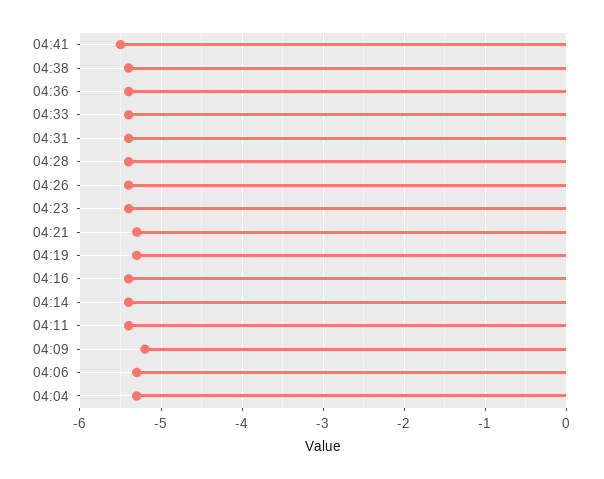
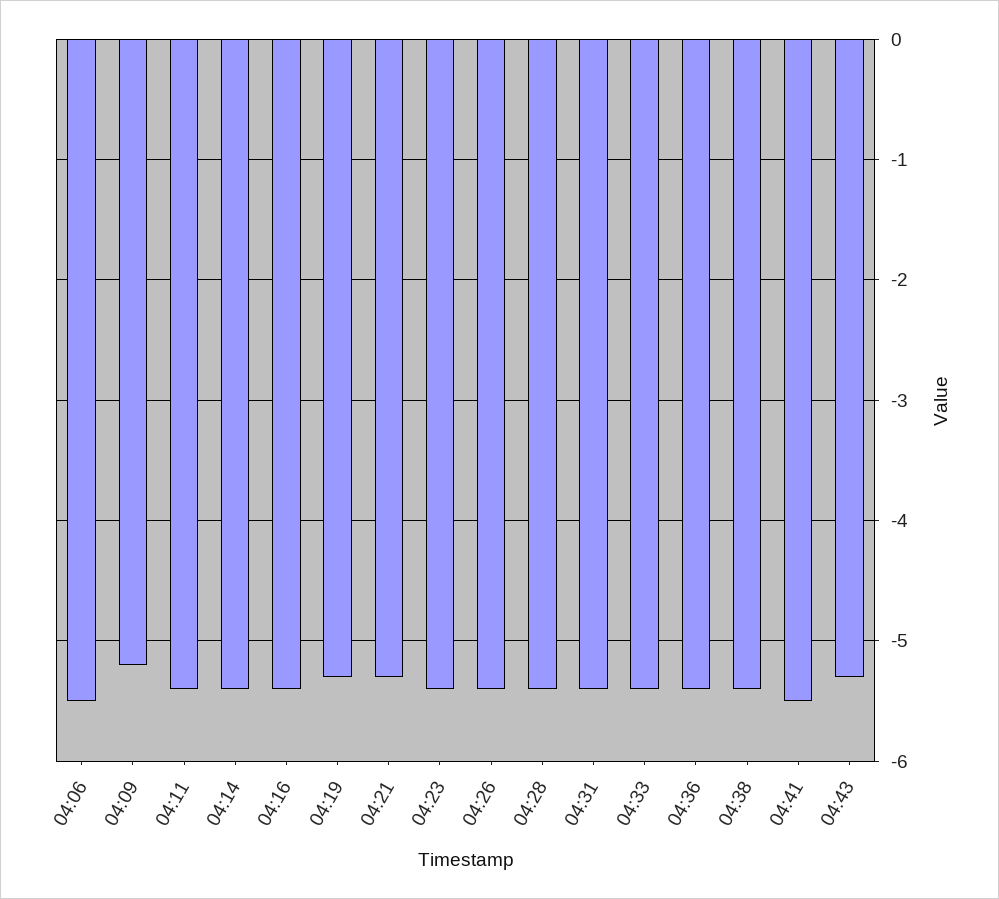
04:06: -5.3 -> -5.5
04:04: -5.3 -> none
04:43: none -> -5.3

